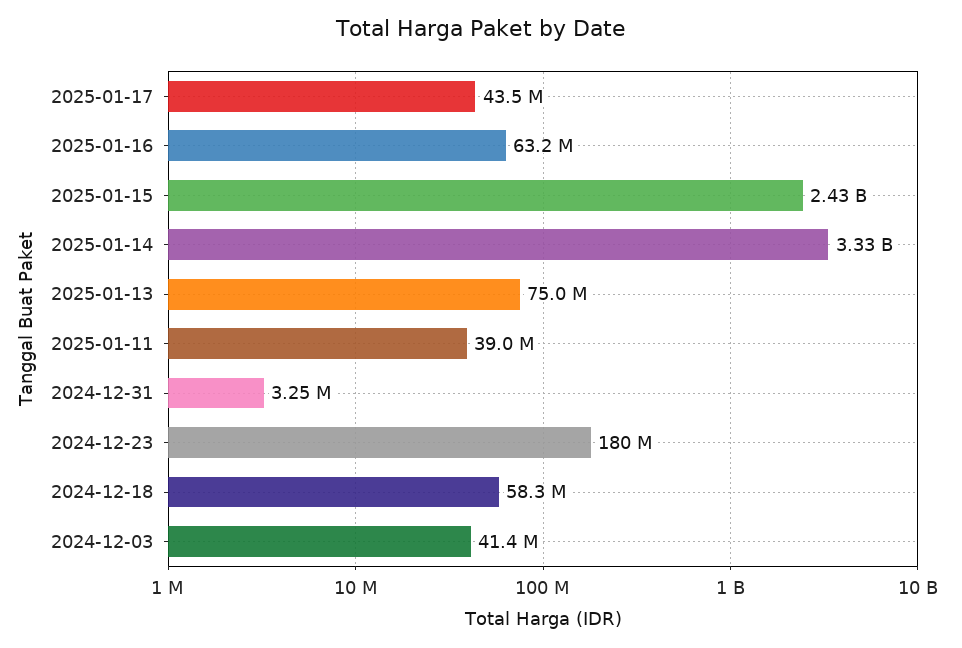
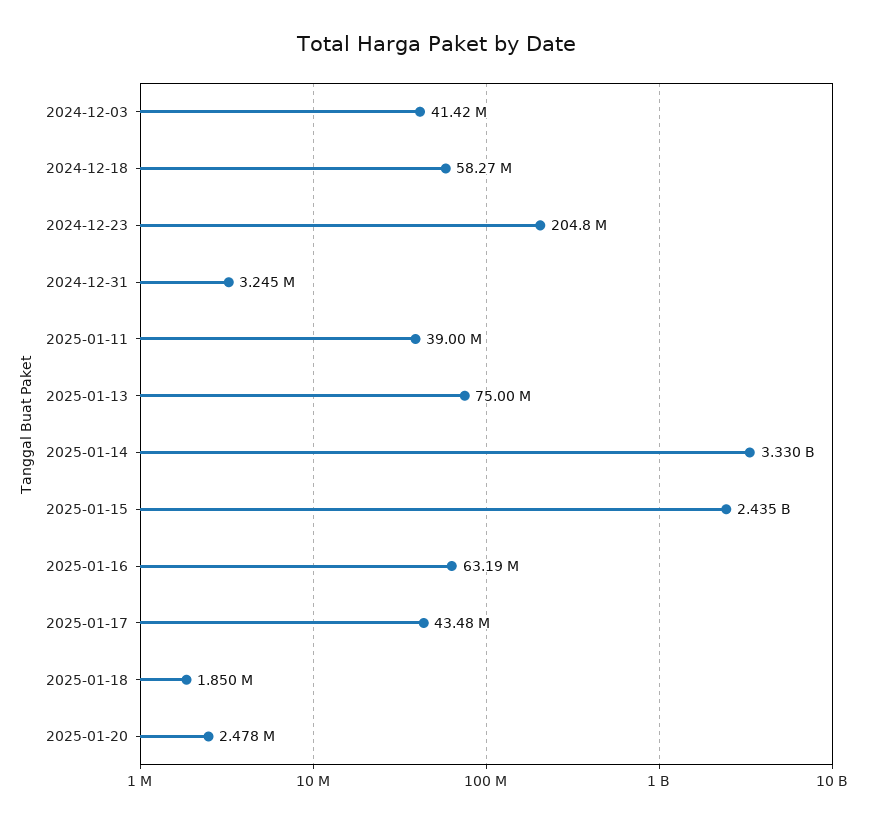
2024-12-23: 180000000 -> 204800000
2025-01-18: none -> 1850000
2025-01-20: none -> 2478000

